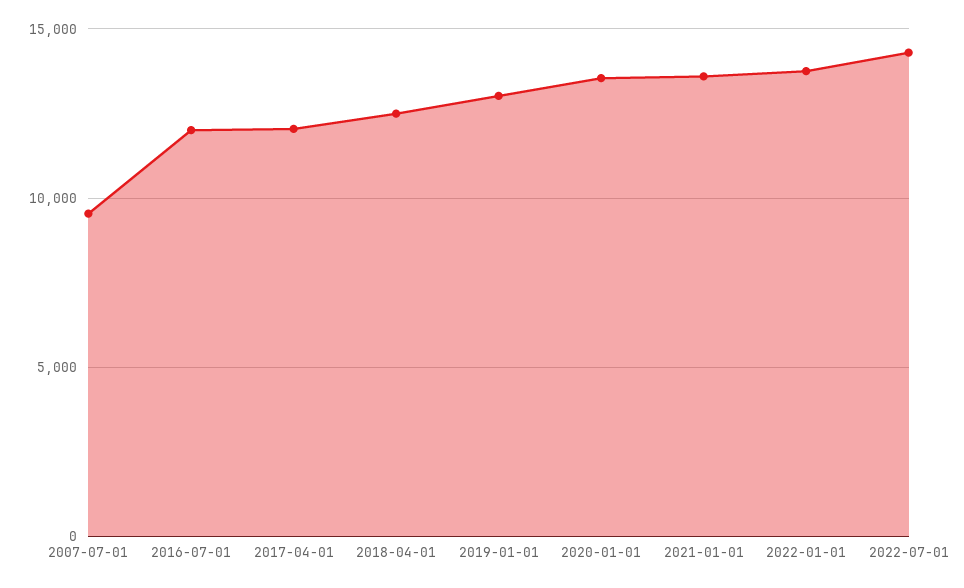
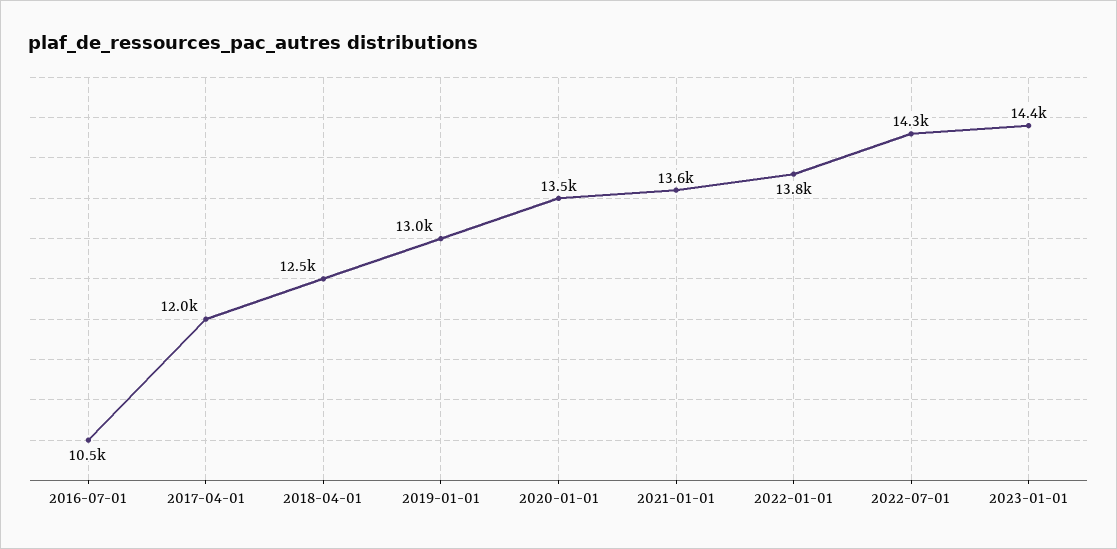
2007-07-01: 9500 -> none
2016-07-01: 12000 -> 10500
2023-01-01: none -> 14400

